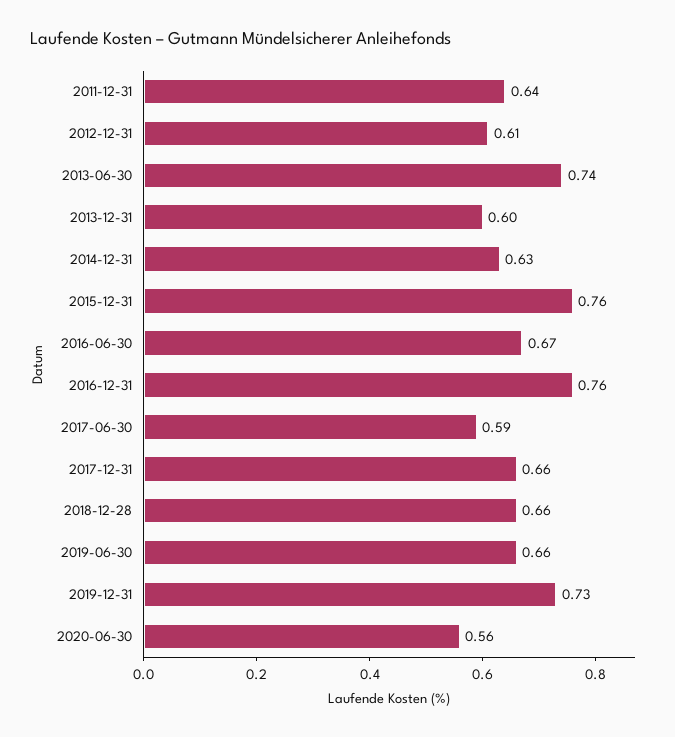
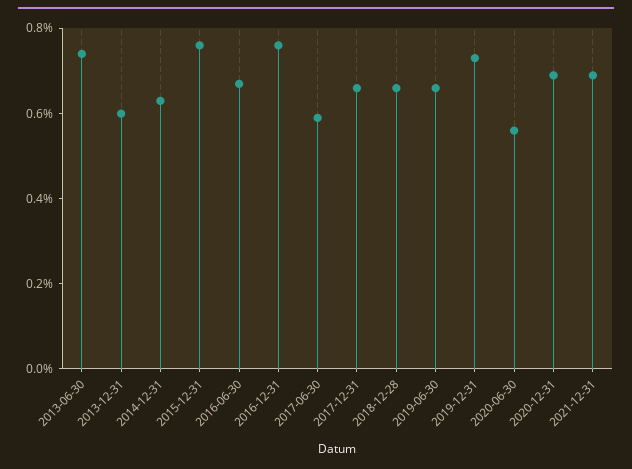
2011-12-31: 0.64 -> none
2012-12-31: 0.61 -> none
2020-12-31: none -> 0.7
2021-12-31: none -> 0.7

